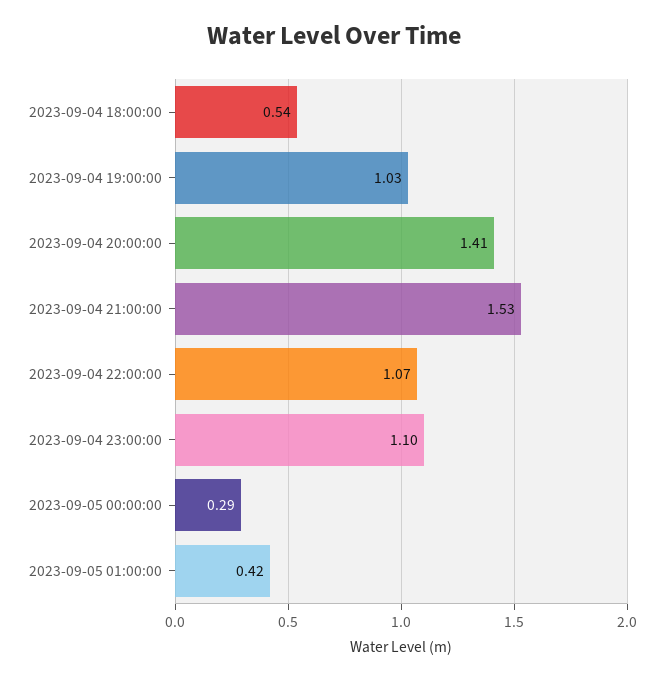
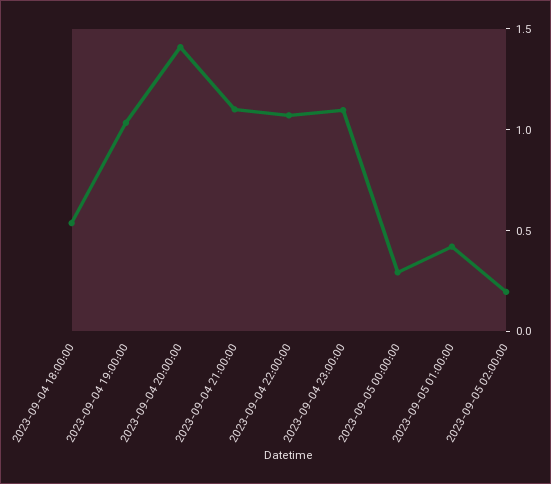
2023-09-04 21:00:00: 1.53 -> 1.1
2023-09-05 02:00:00: none -> 0.2

